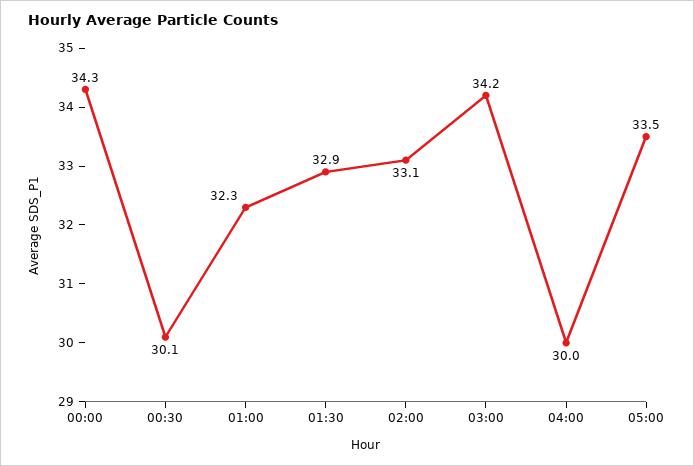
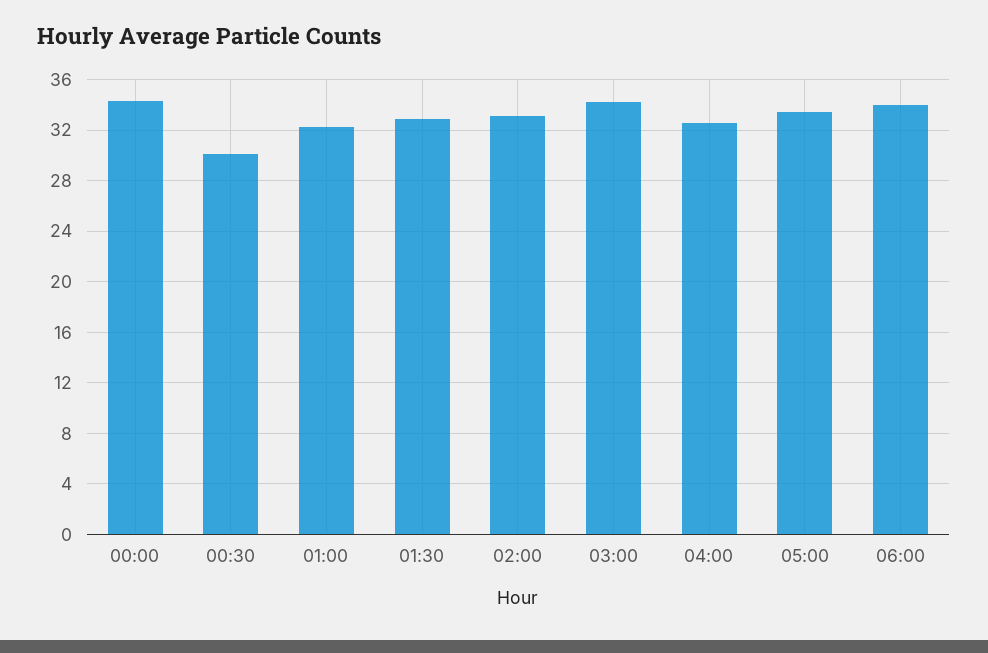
04:00: 30 -> 32.5
06:00: none -> 34

